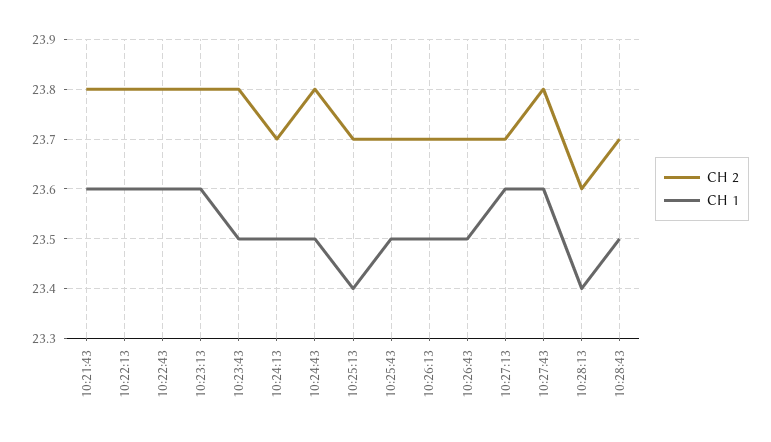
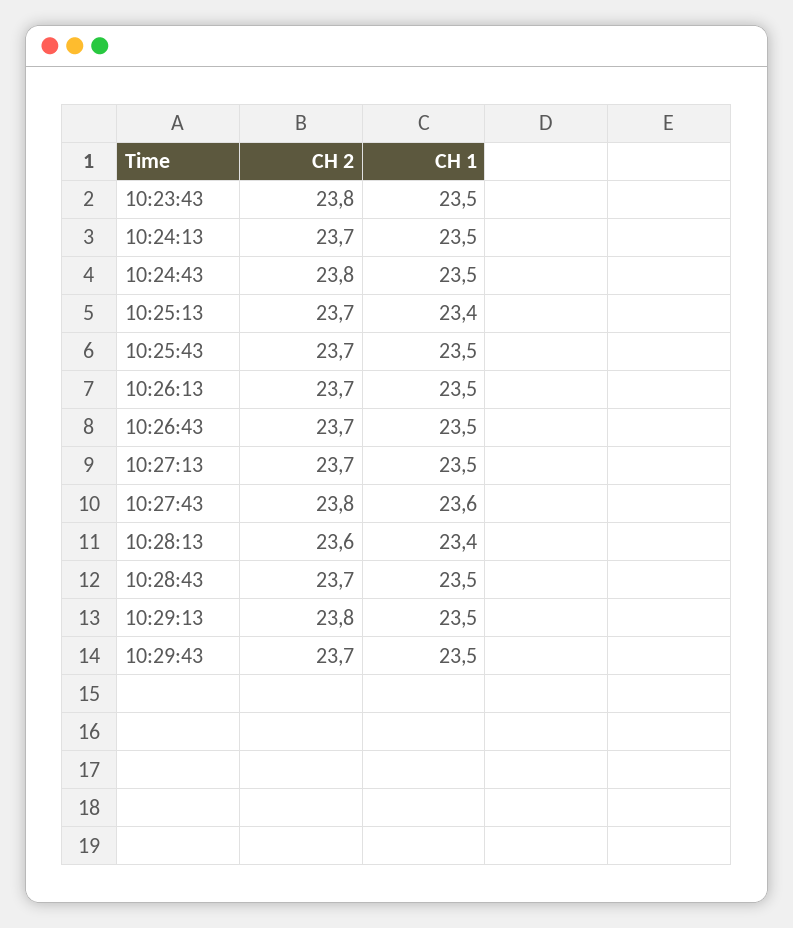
CH 2, 10:21:43: 23.8 -> none
CH 1, 10:21:43: 23.6 -> none
CH 2, 10:22:13: 23.8 -> none
CH 1, 10:22:13: 23.6 -> none
CH 2, 10:22:43: 23.8 -> none
CH 1, 10:22:43: 23.6 -> none
CH 2, 10:23:13: 23.8 -> none
CH 1, 10:23:13: 23.6 -> none
CH 1, 10:27:13: 23.6 -> 23.5
CH 2, 10:29:13: none -> 23.8
CH 1, 10:29:13: none -> 23.5
CH 2, 10:29:43: none -> 23.7
CH 1, 10:29:43: none -> 23.5

